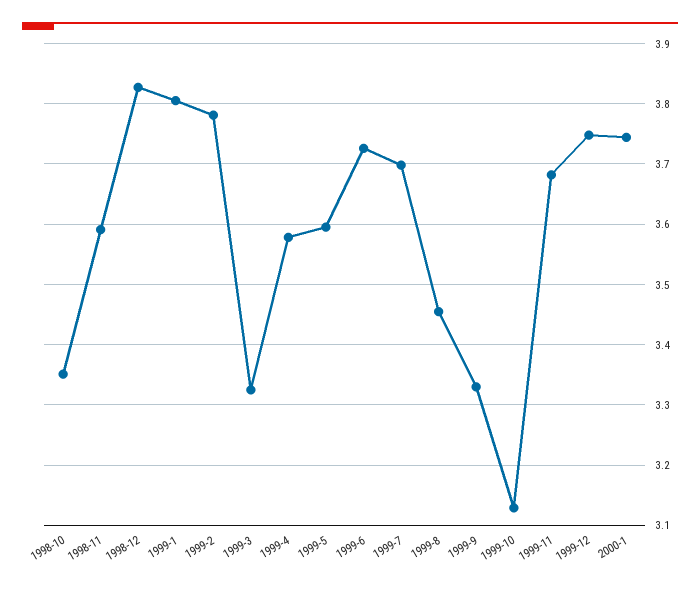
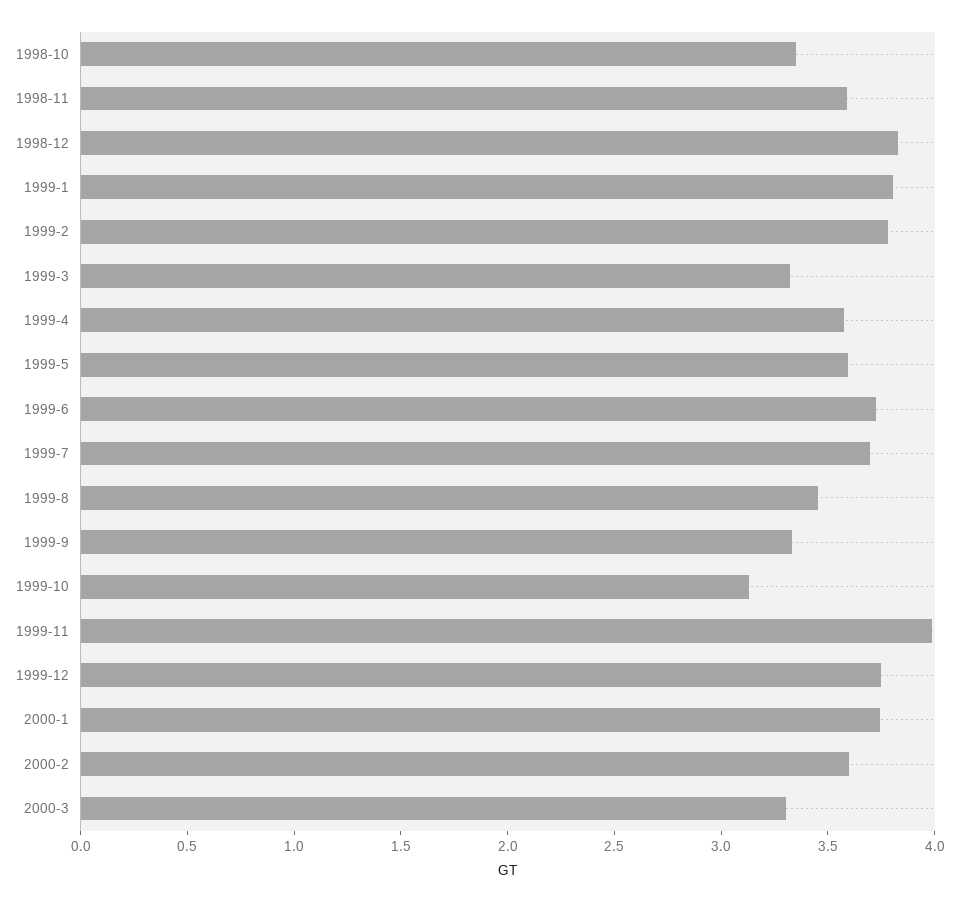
1999-11: 3.68 -> 4
2000-2: none -> 3.6
2000-3: none -> 3.3

